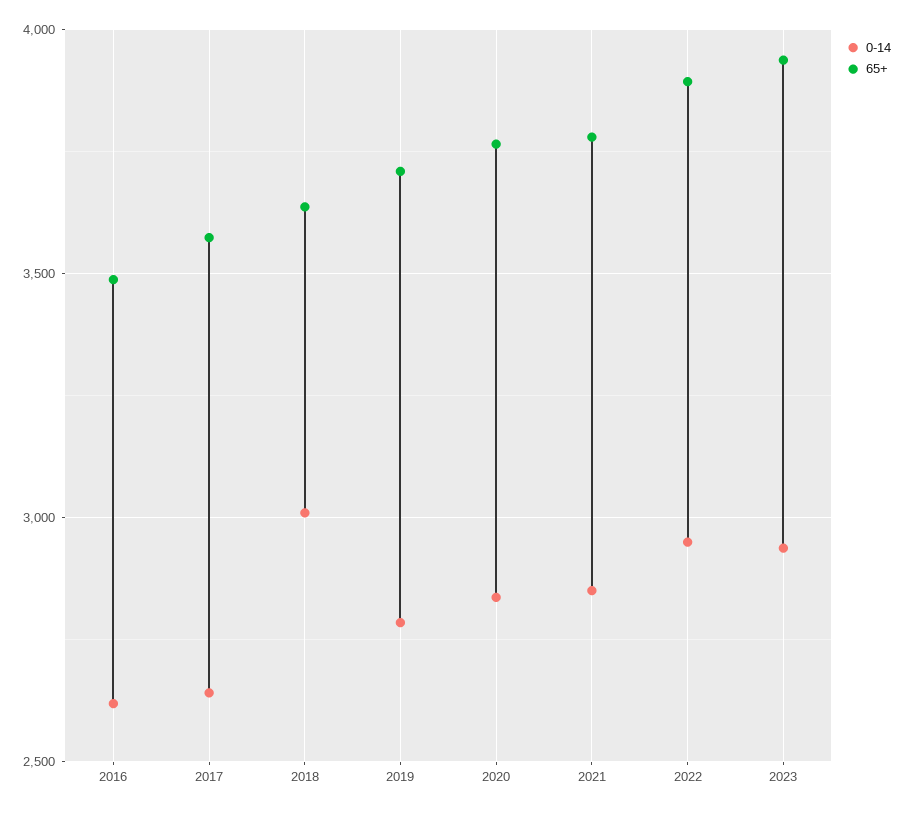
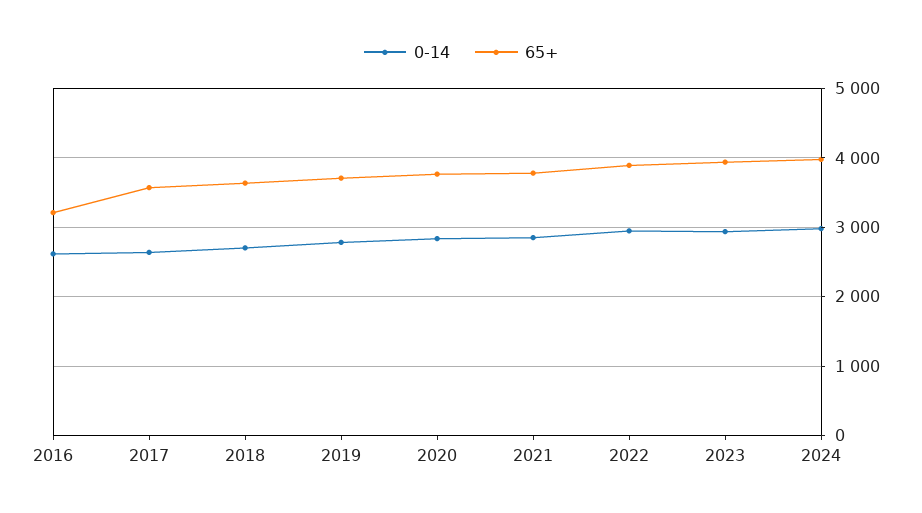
65+, 2016: 3500 -> 3200
0-14, 2018: 3000 -> 2700
0-14, 2024: none -> 3000
65+, 2024: none -> 4000

